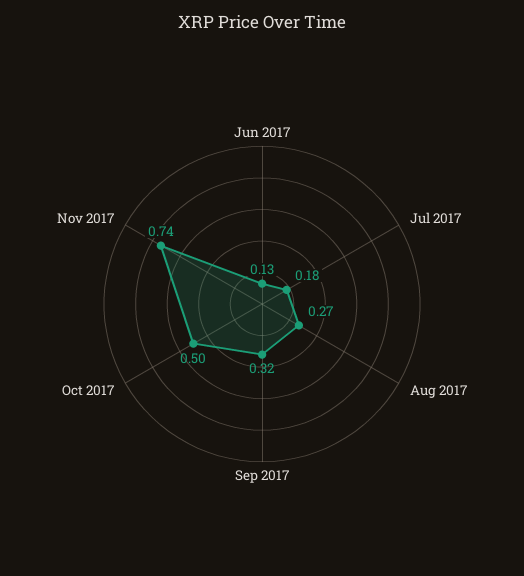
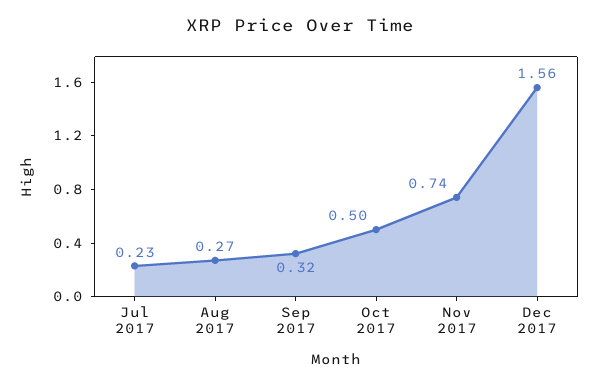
Jun 2017: 0.13 -> none
Jul 2017: 0.18 -> 0.23
Dec 2017: none -> 1.56

